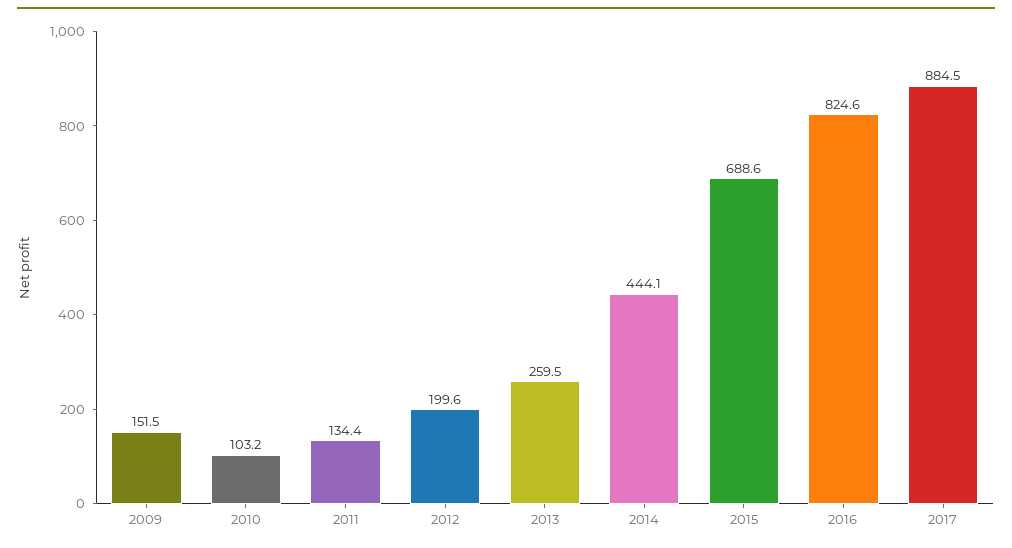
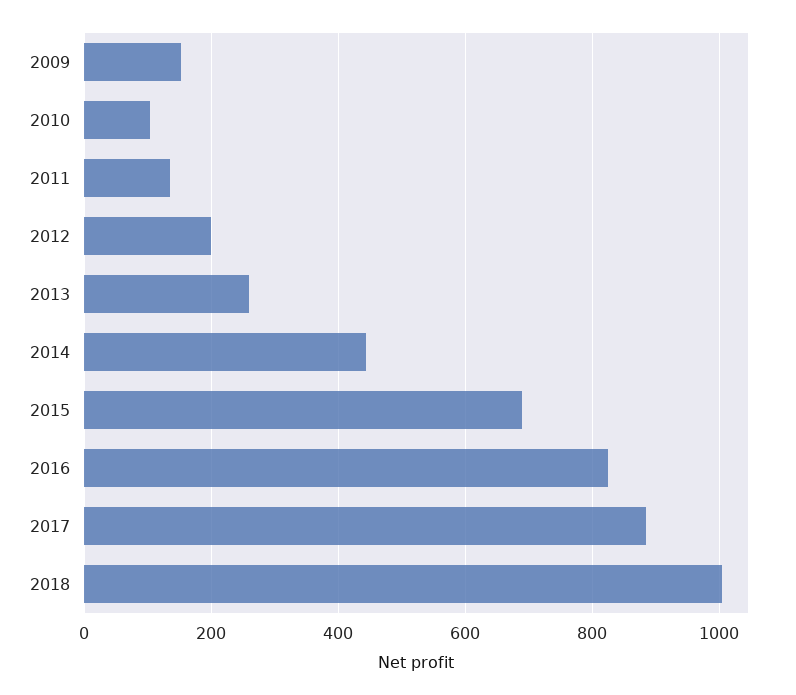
2018: none -> 1000

